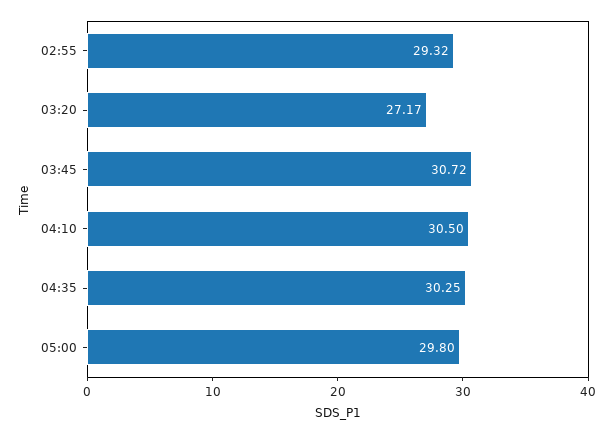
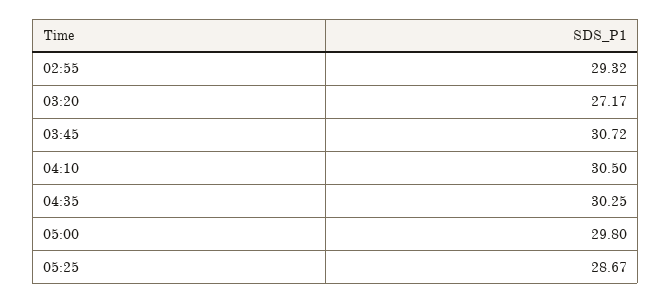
05:25: none -> 28.67

